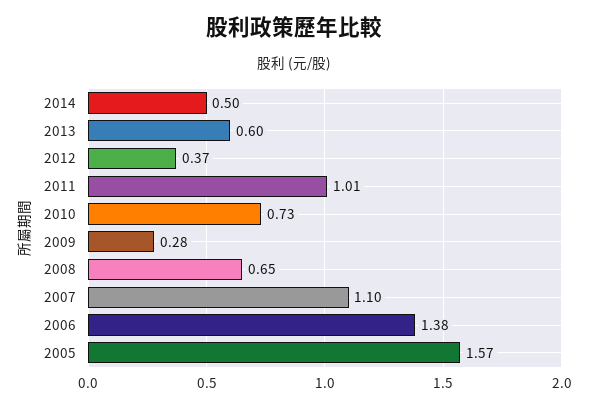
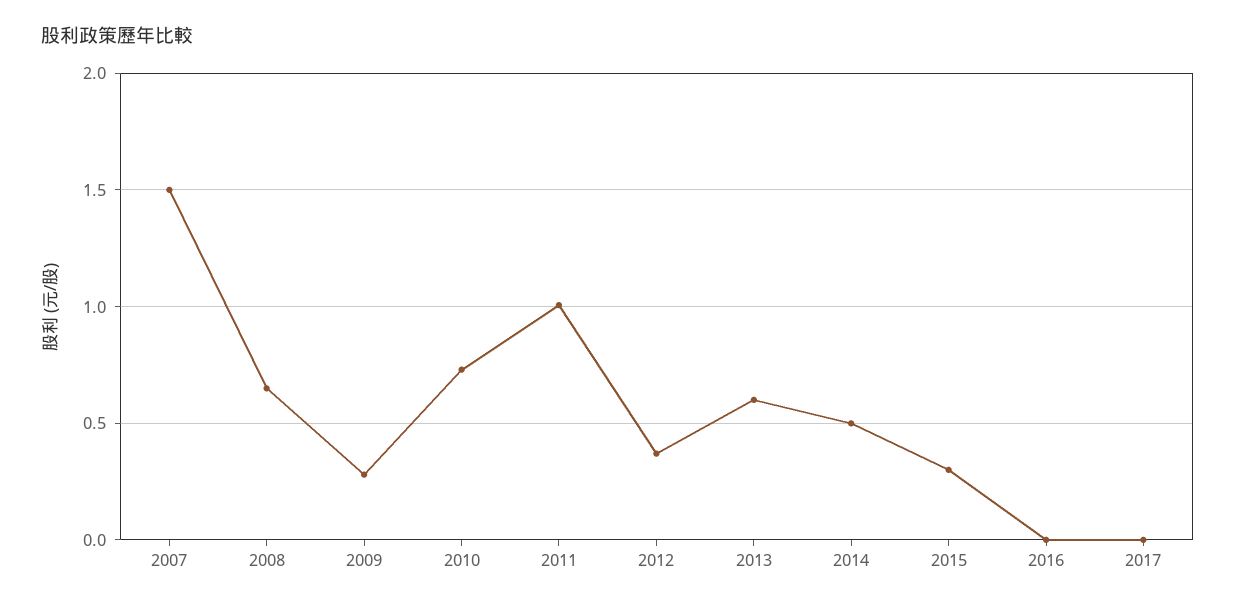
2007: 1.1 -> 1.5
2006: 1.38 -> none
2005: 1.57 -> none
2015: none -> 0.3
2016: none -> 0
2017: none -> 0

